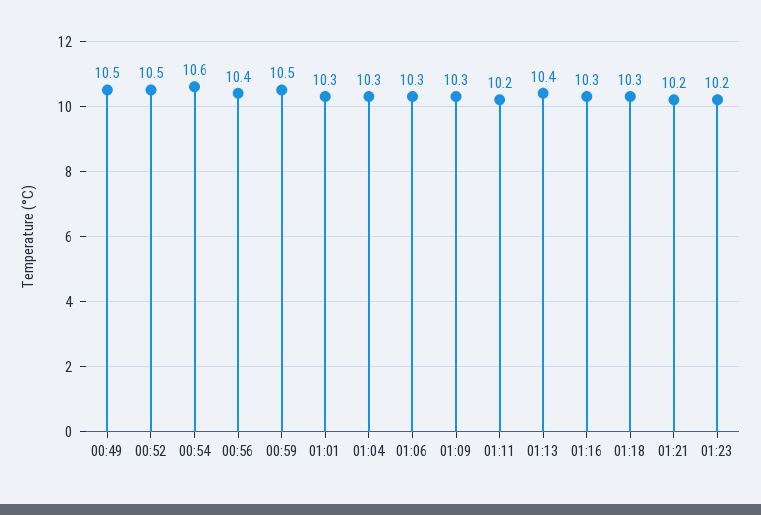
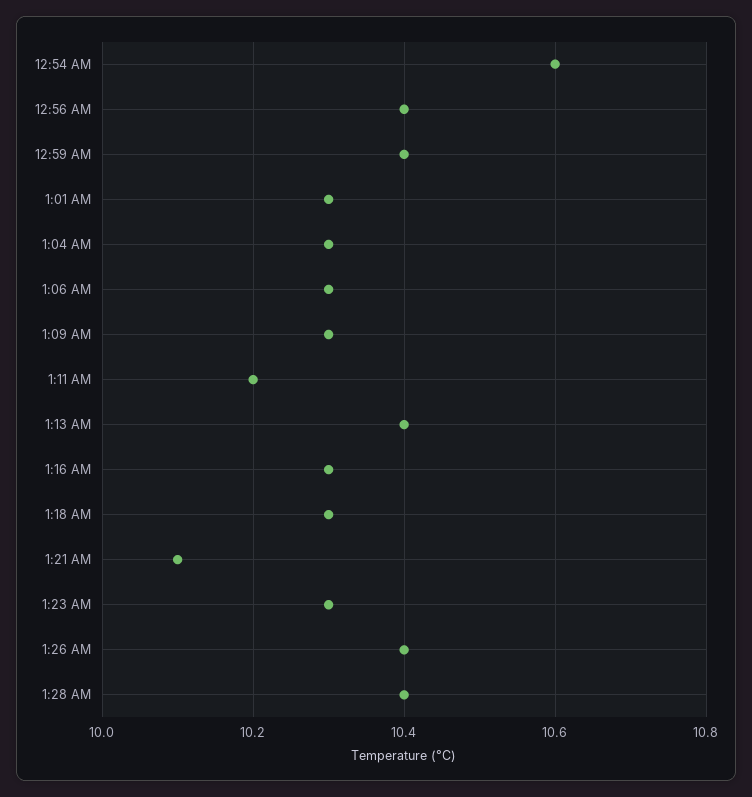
00:49: 10.5 -> none
00:52: 10.5 -> none
00:59: 10.5 -> 10.4
01:21: 10.2 -> 10.1
01:23: 10.2 -> 10.3
1:26 AM: none -> 10.4
1:28 AM: none -> 10.4

